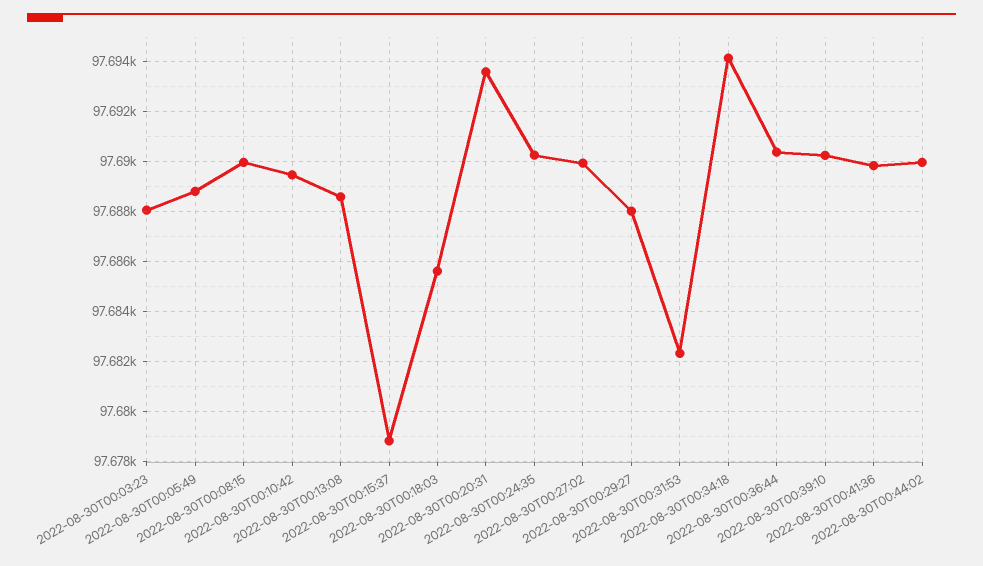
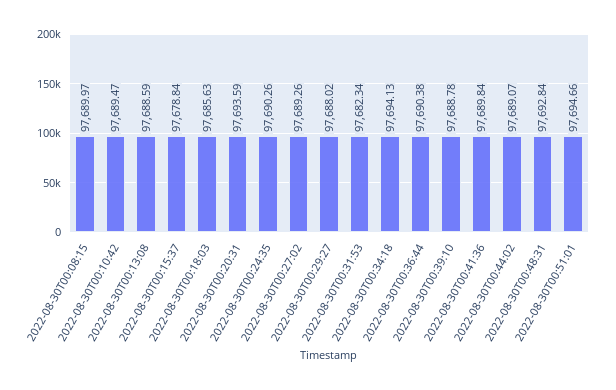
2022-08-30T00:03:23: 97688 -> none
2022-08-30T00:05:49: 97688.75 -> none
2022-08-30T00:27:02: 97690 -> 97689.26
2022-08-30T00:39:10: 97690.25 -> 97688.78
2022-08-30T00:44:02: 97690 -> 97689.07
2022-08-30T00:48:31: none -> 97692.84
2022-08-30T00:51:01: none -> 97694.66

